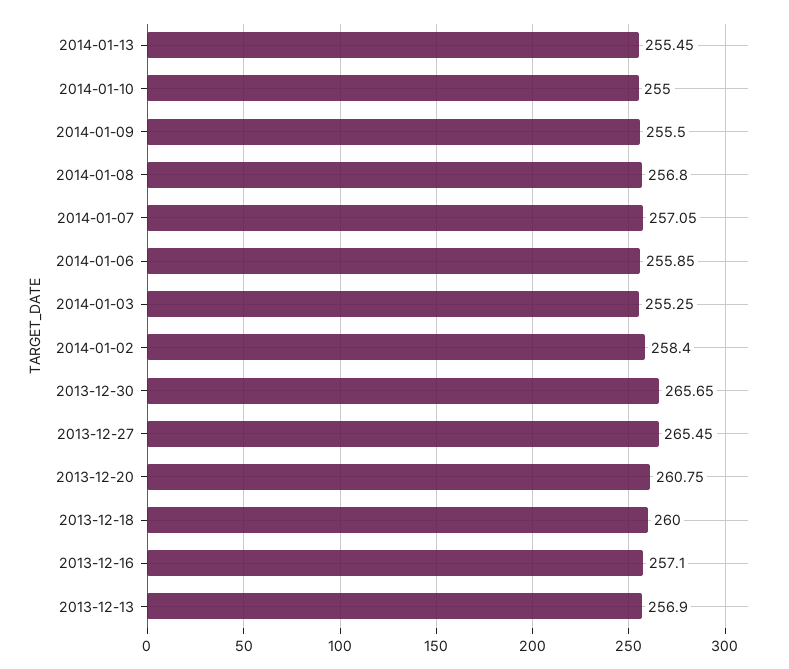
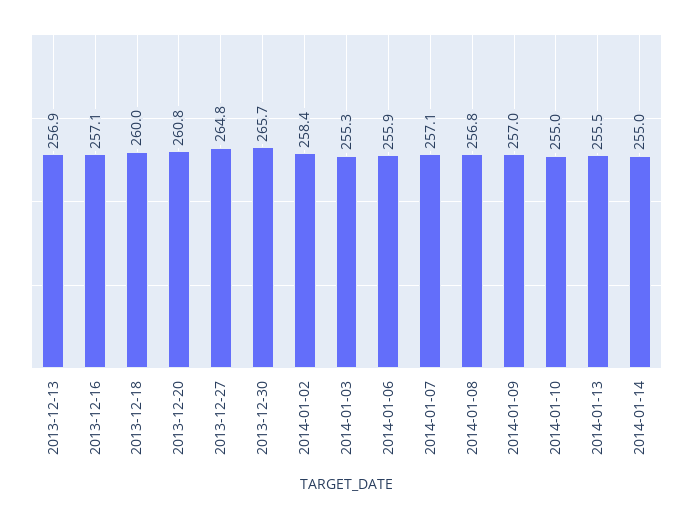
2014-01-09: 255.5 -> 257
2013-12-27: 265.45 -> 264.8
2014-01-14: none -> 255

